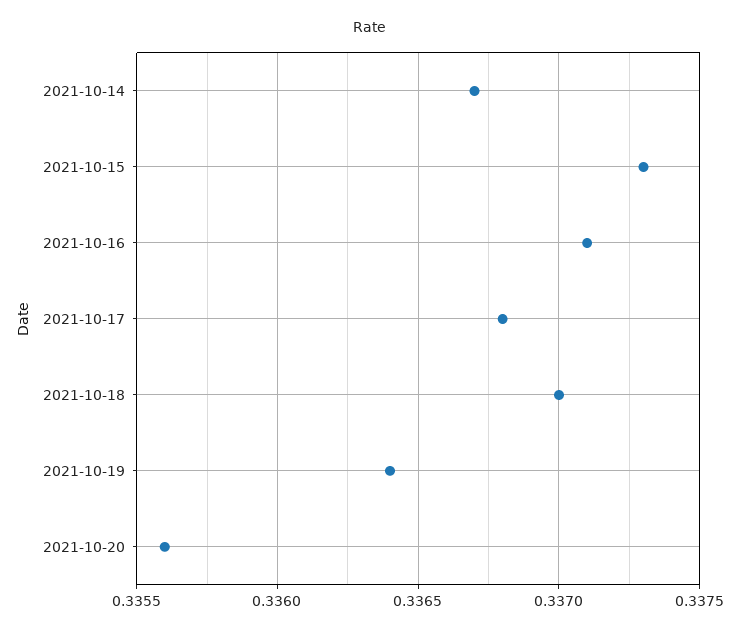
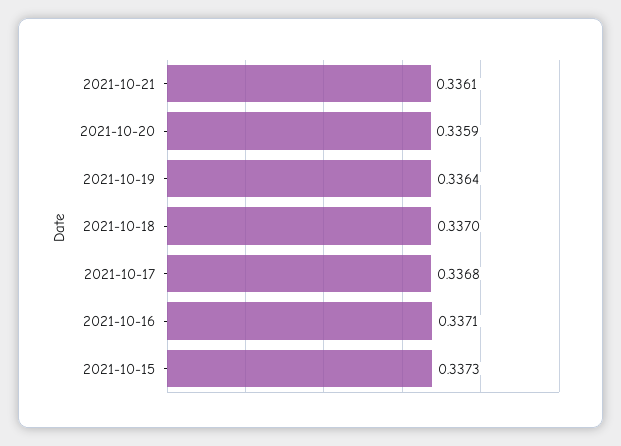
2021-10-14: 0.3367 -> none
2021-10-20: 0.3356 -> 0.3359
2021-10-21: none -> 0.3361

